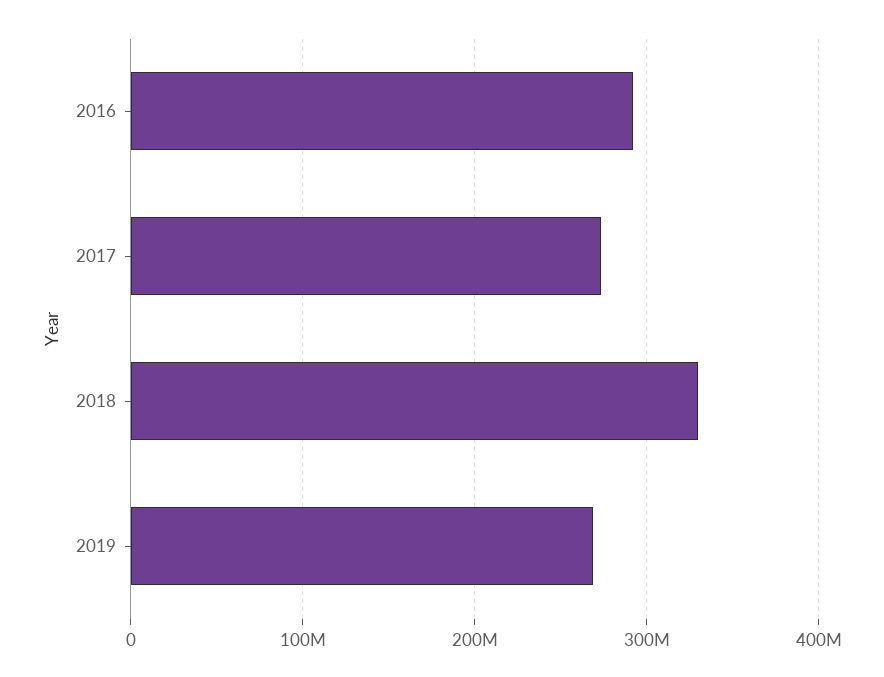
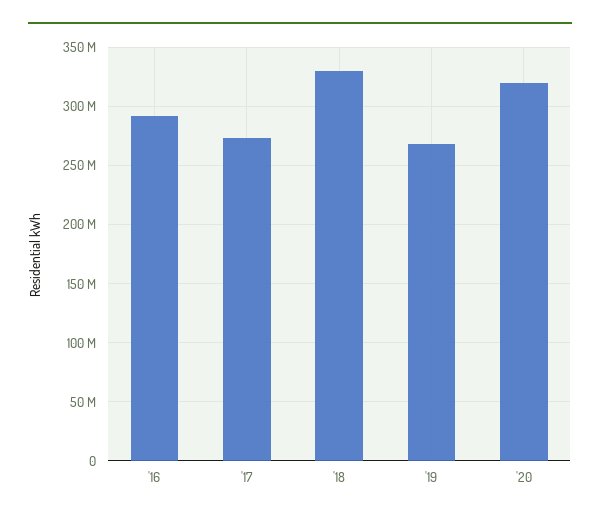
'20: none -> 320000000

